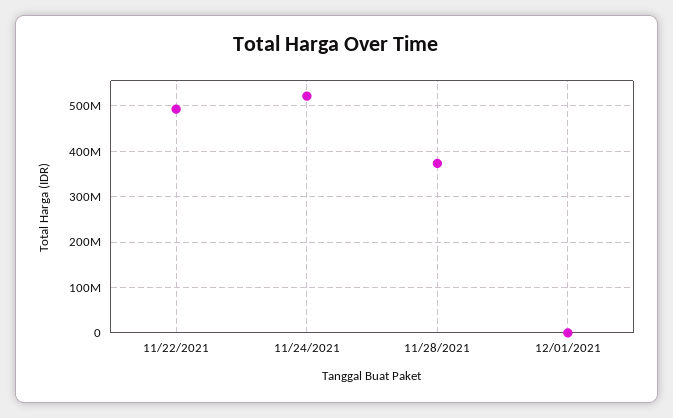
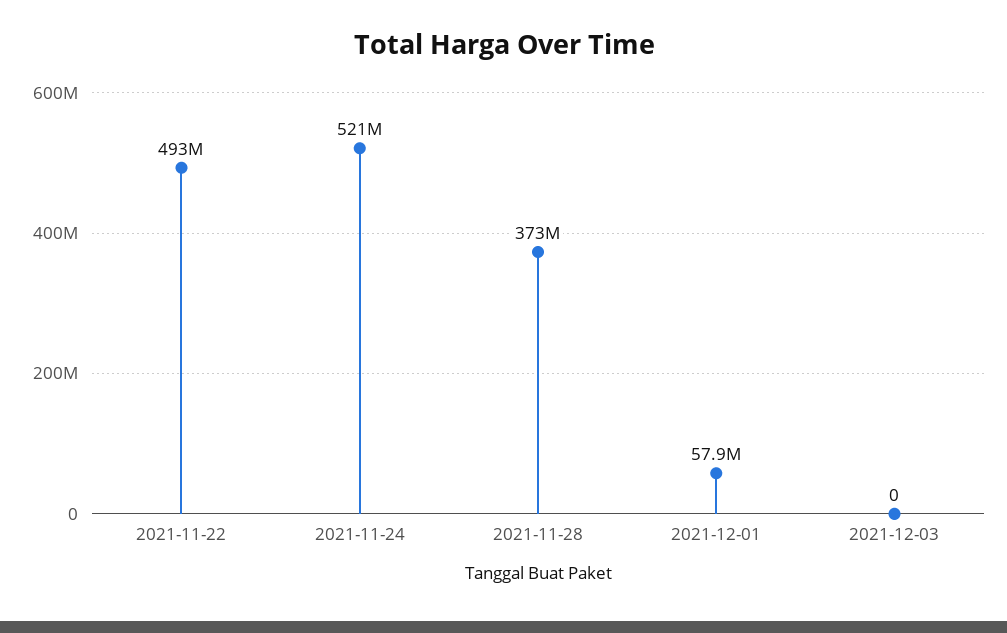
12/01/2021: 0 -> 57900000
2021-12-03: none -> 0

